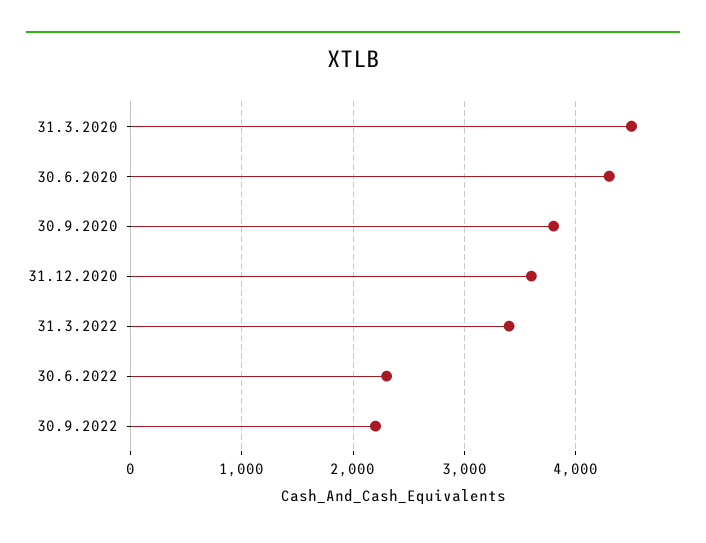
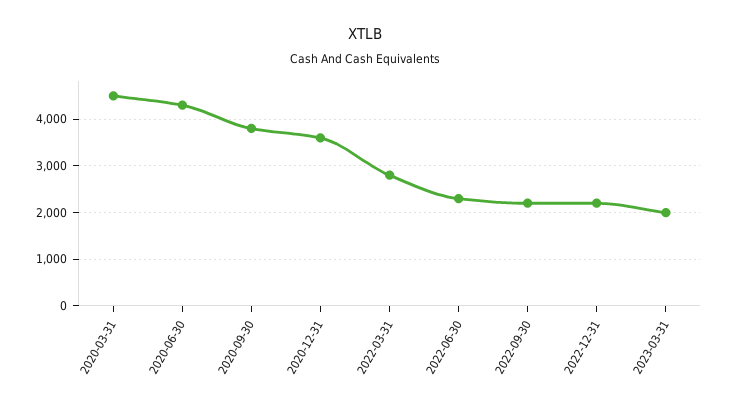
31.3.2022: 3400 -> 2800
2022-12-31: none -> 2200
2023-03-31: none -> 2000

